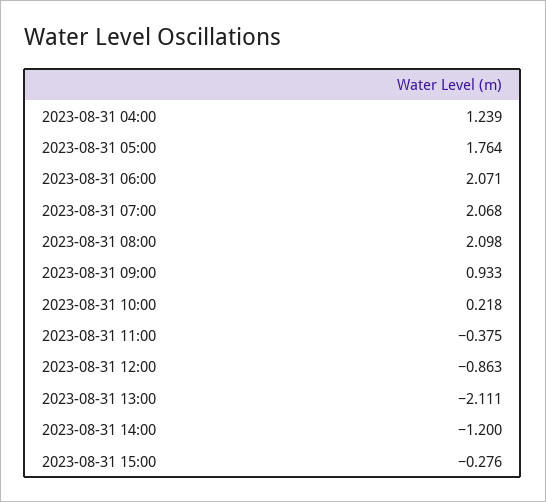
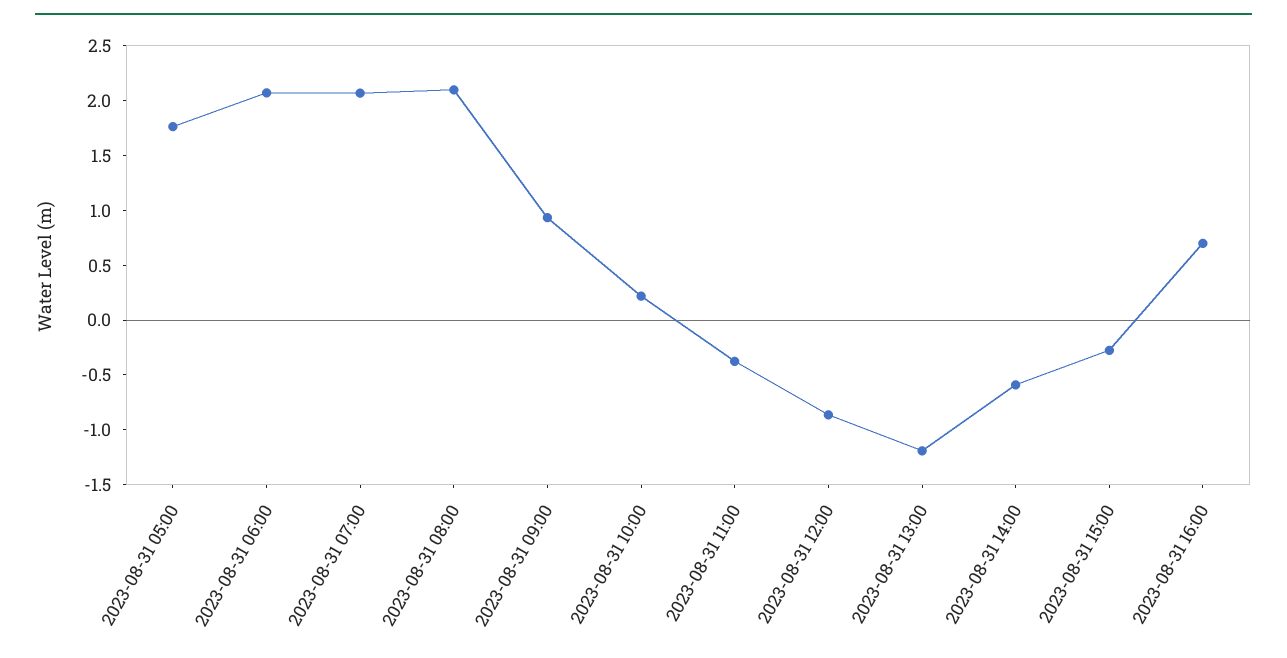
2023-08-31 04:00: 1.239 -> none
2023-08-31 13:00: -2.111 -> -1.2
2023-08-31 14:00: -1.2 -> -0.6
2023-08-31 16:00: none -> 0.7

